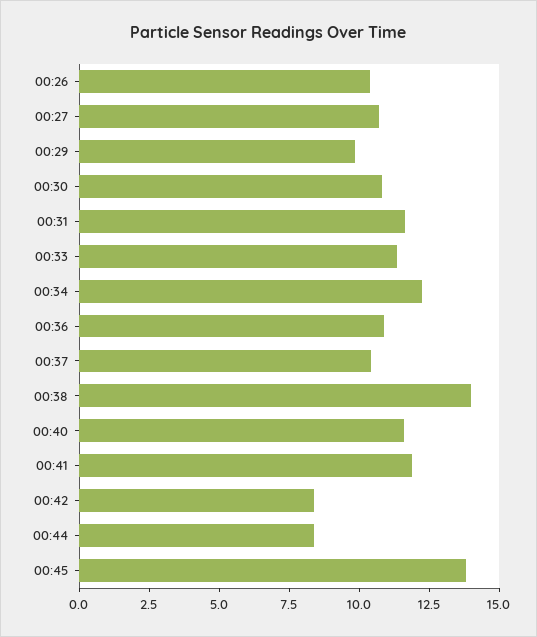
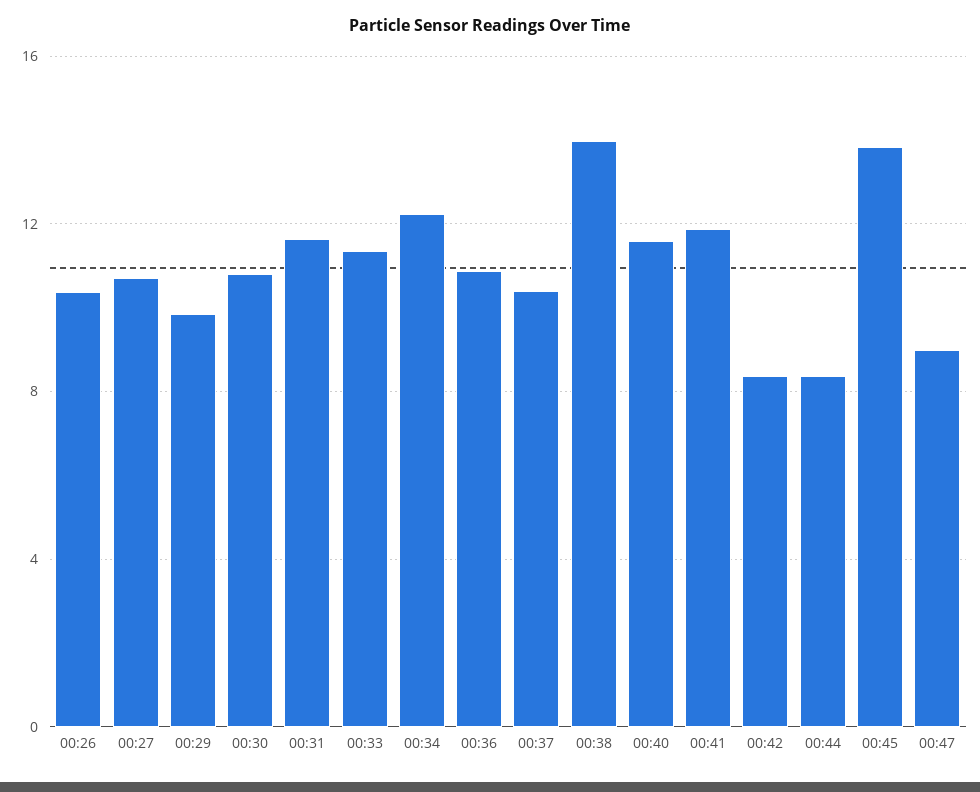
00:47: none -> 9

